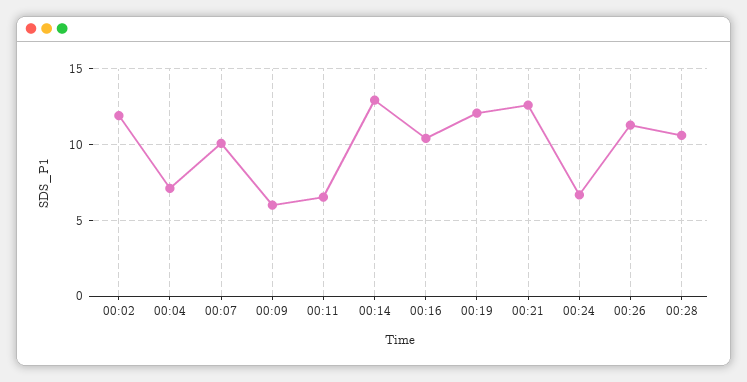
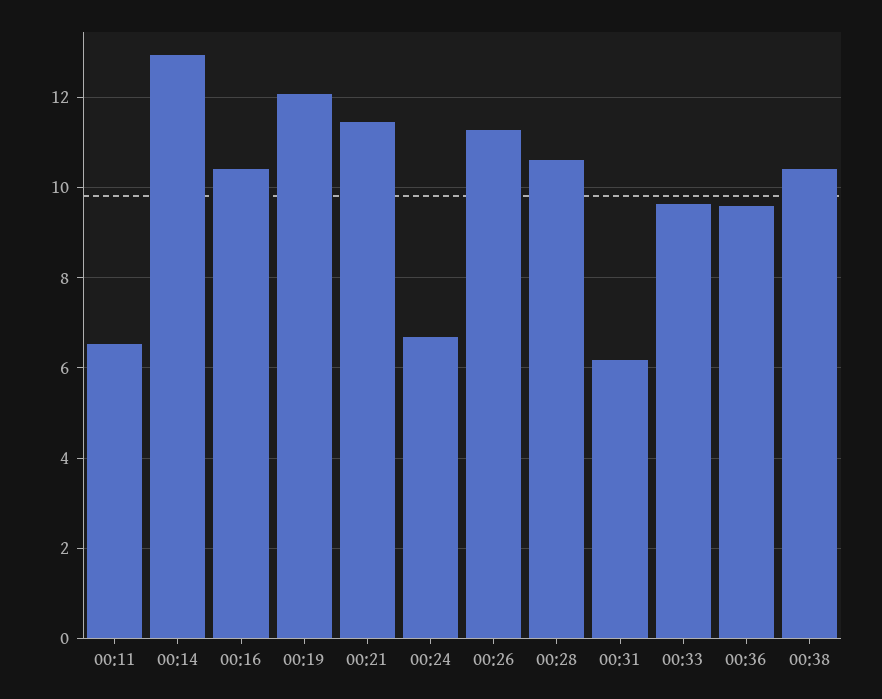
00:02: 12 -> none
00:04: 7 -> none
00:07: 10 -> none
00:09: 6 -> none
00:21: 12.5 -> 11.4
00:31: none -> 6.2
00:33: none -> 9.6
00:36: none -> 9.6
00:38: none -> 10.4

